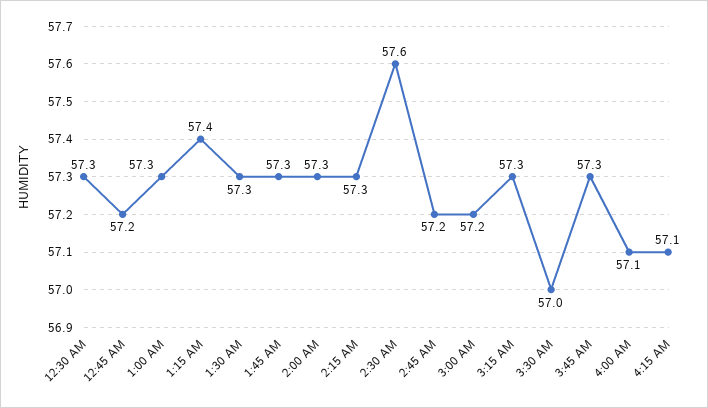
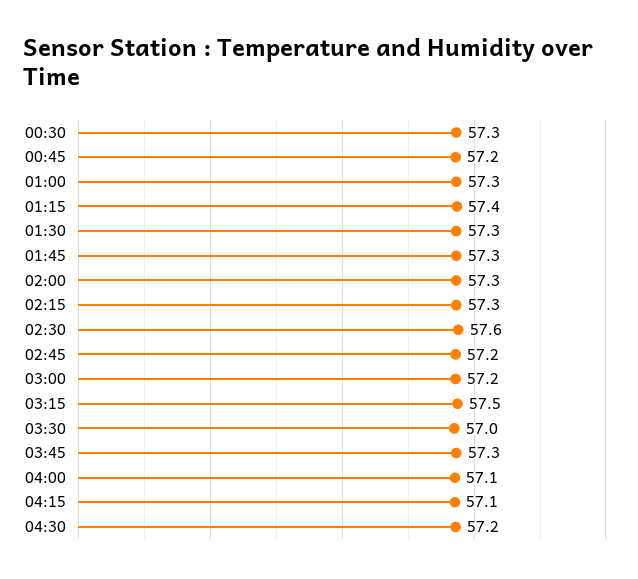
3:15 AM: 57.3 -> 57.5
04:30: none -> 57.2

